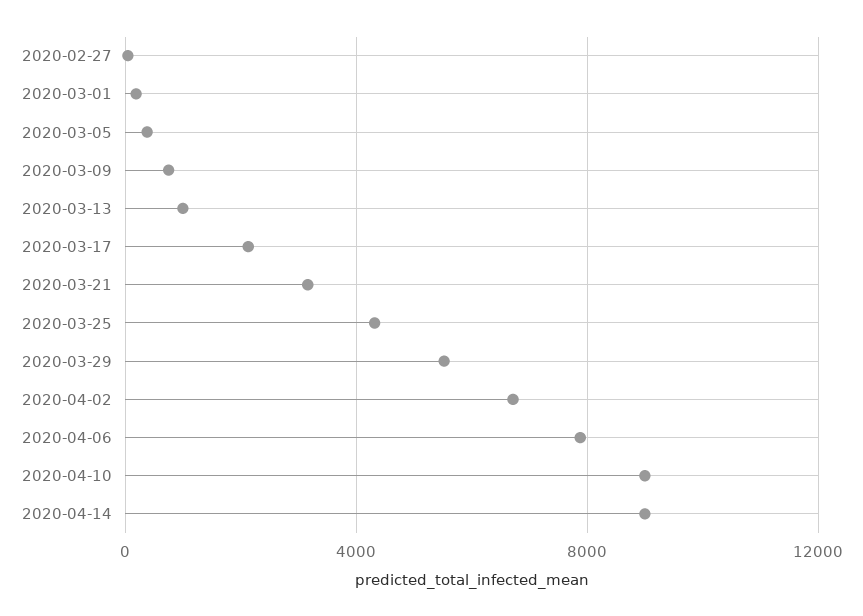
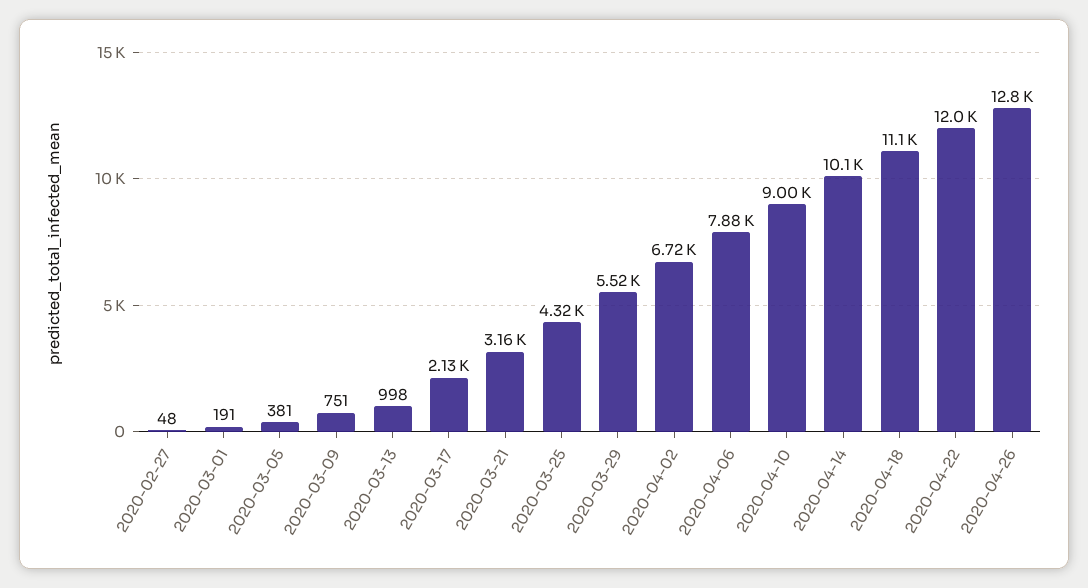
2020-04-14: 9000 -> 10100
2020-04-18: none -> 11100
2020-04-22: none -> 12000
2020-04-26: none -> 12800

